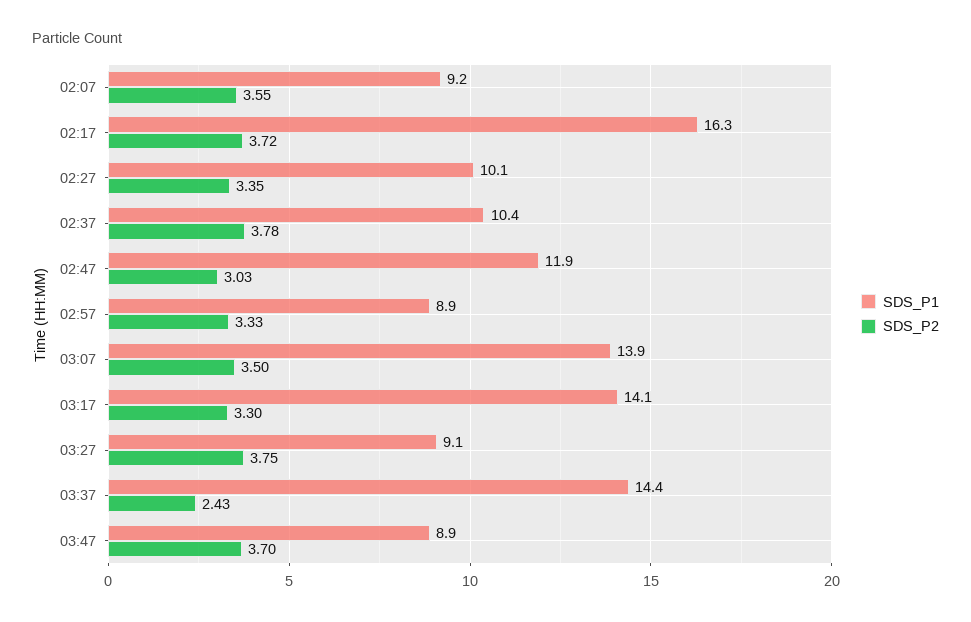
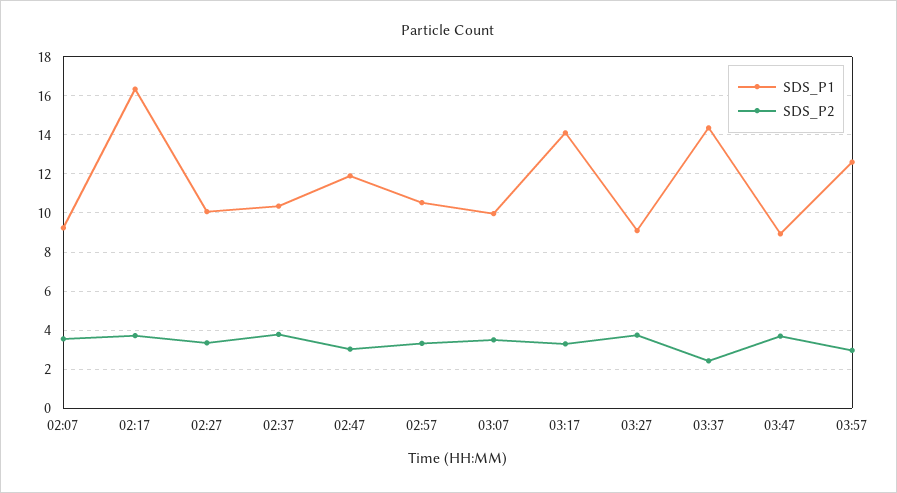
SDS_P1, 02:57: 8.9 -> 10.5
SDS_P1, 03:07: 13.9 -> 10
SDS_P1, 03:57: none -> 12.5
SDS_P2, 03:57: none -> 3

